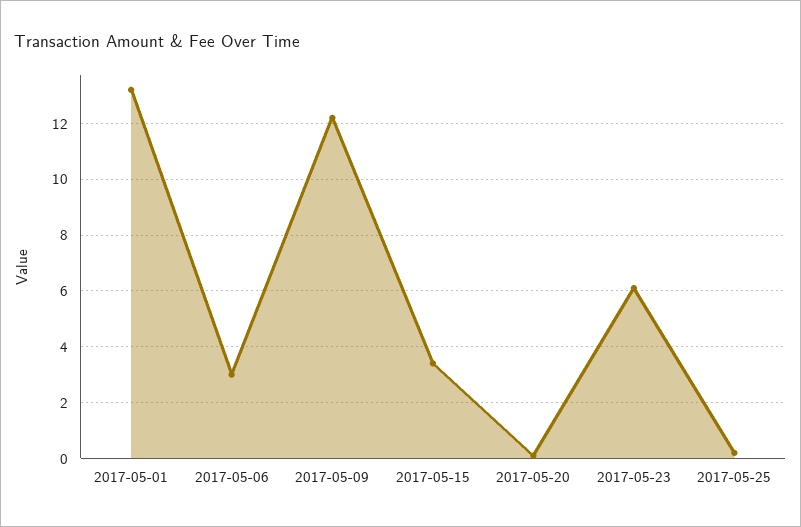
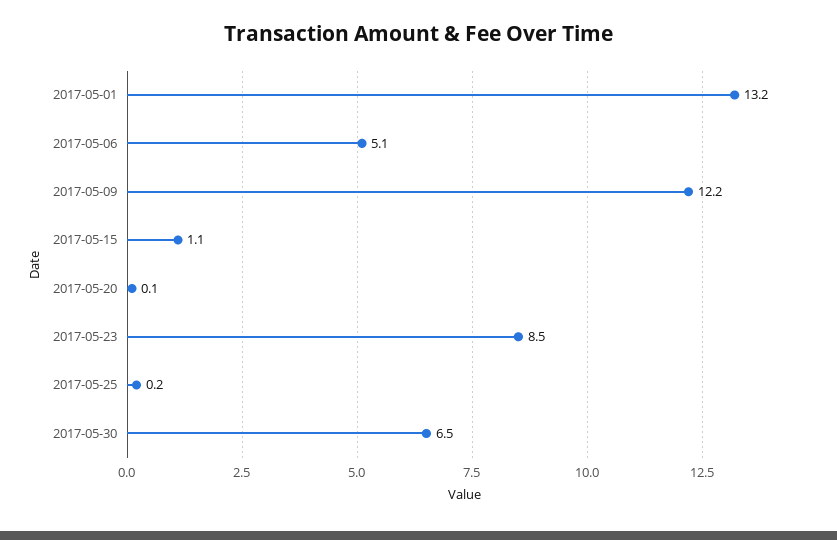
2017-05-06: 3 -> 5.1
2017-05-15: 3.5 -> 1.1
2017-05-23: 6 -> 8.5
2017-05-30: none -> 6.5

